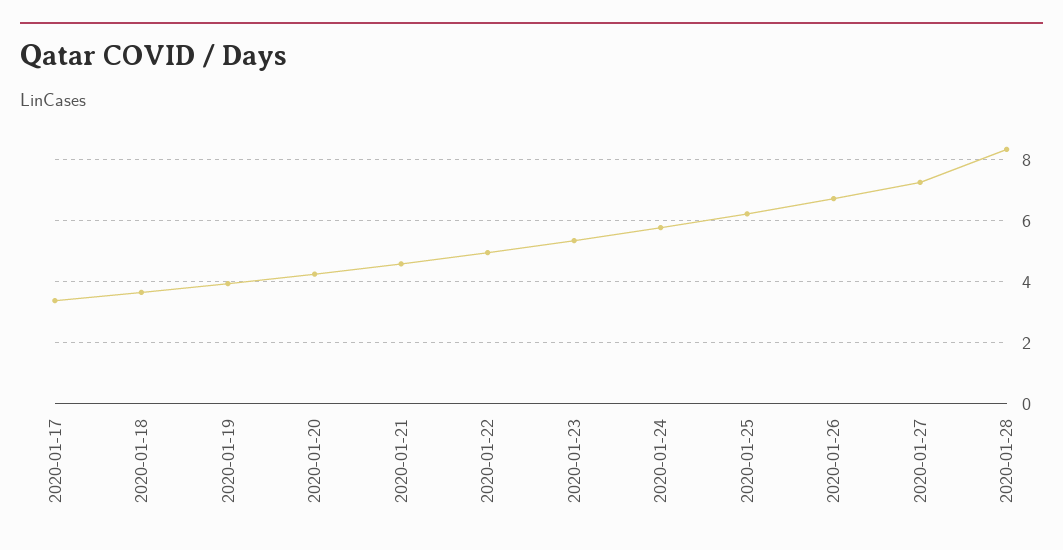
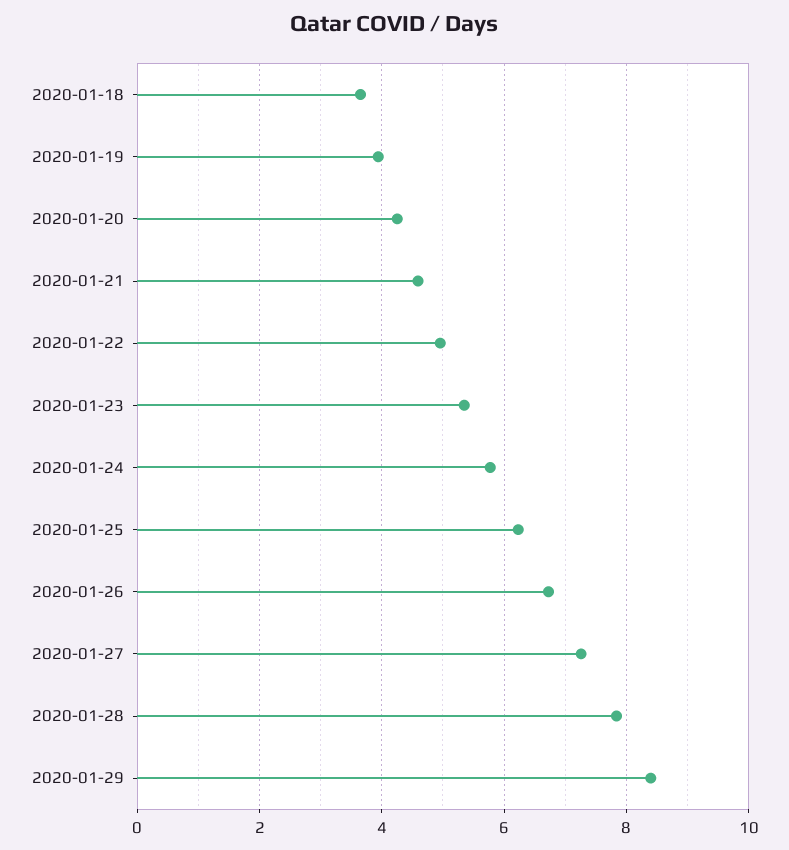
2020-01-17: 3.4 -> none
2020-01-28: 8.4 -> 7.8
2020-01-29: none -> 8.4

